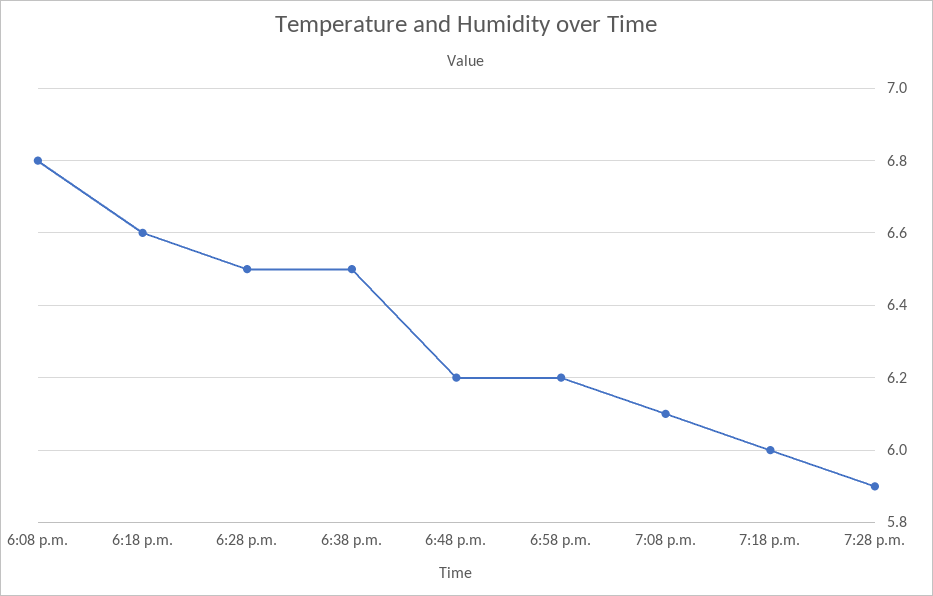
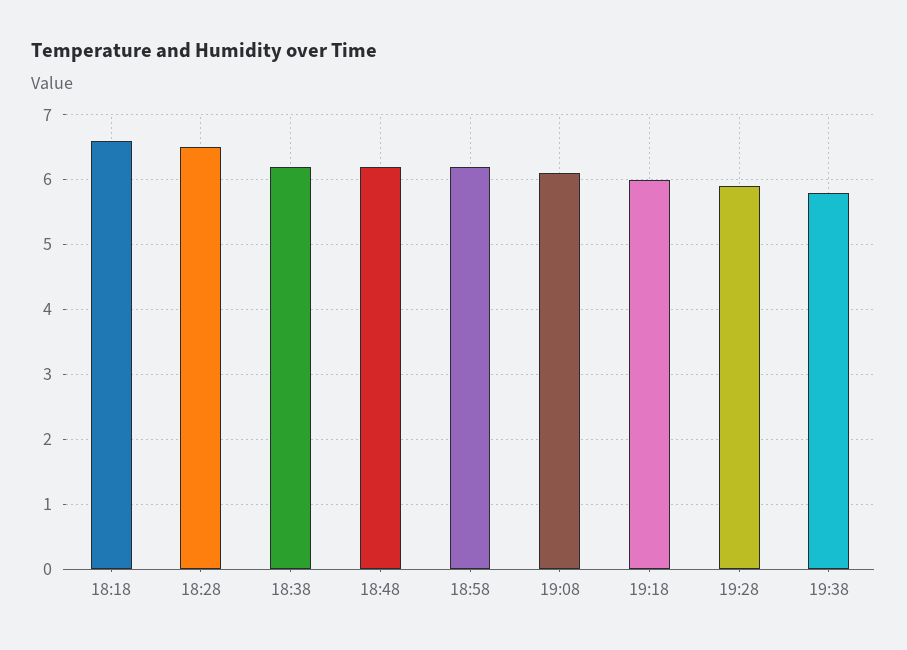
6:08 p.m.: 6.8 -> none
6:38 p.m.: 6.5 -> 6.2
19:38: none -> 5.8

